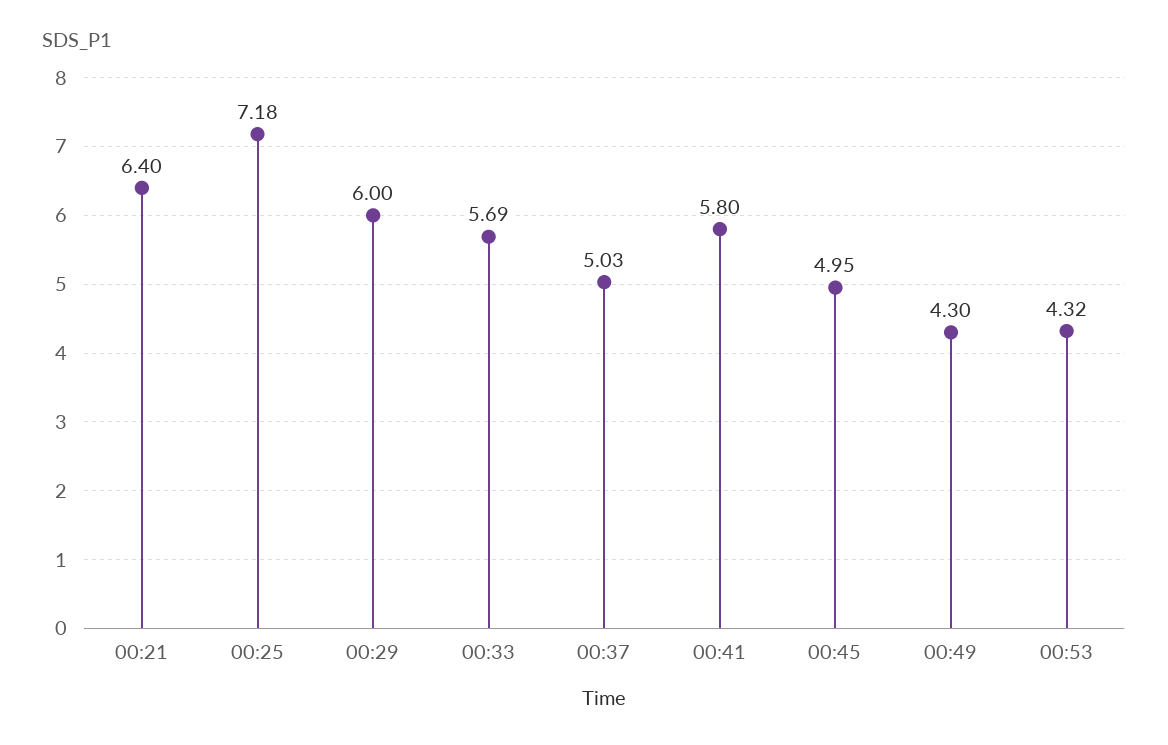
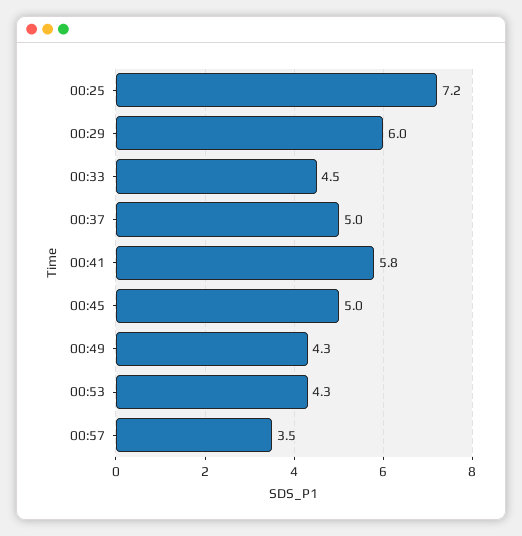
00:21: 6.4 -> none
00:33: 5.69 -> 4.5
00:57: none -> 3.5

